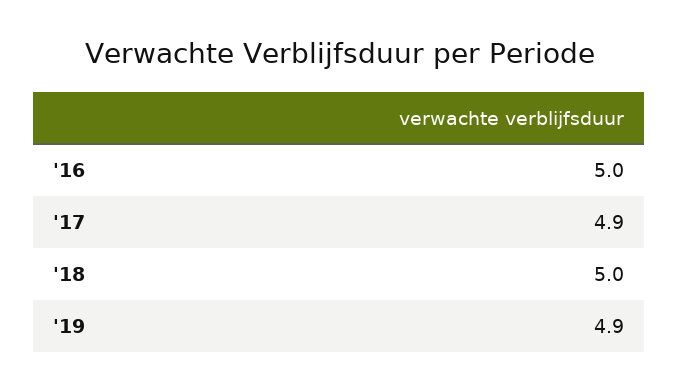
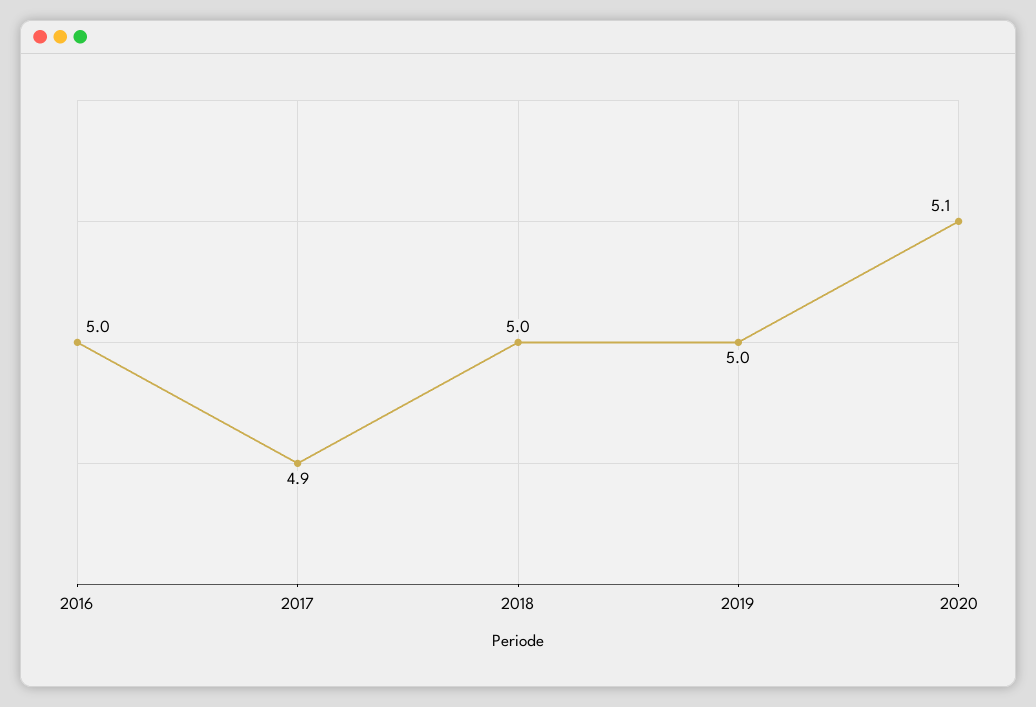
'19: 4.9 -> 5
2020: none -> 5.1

